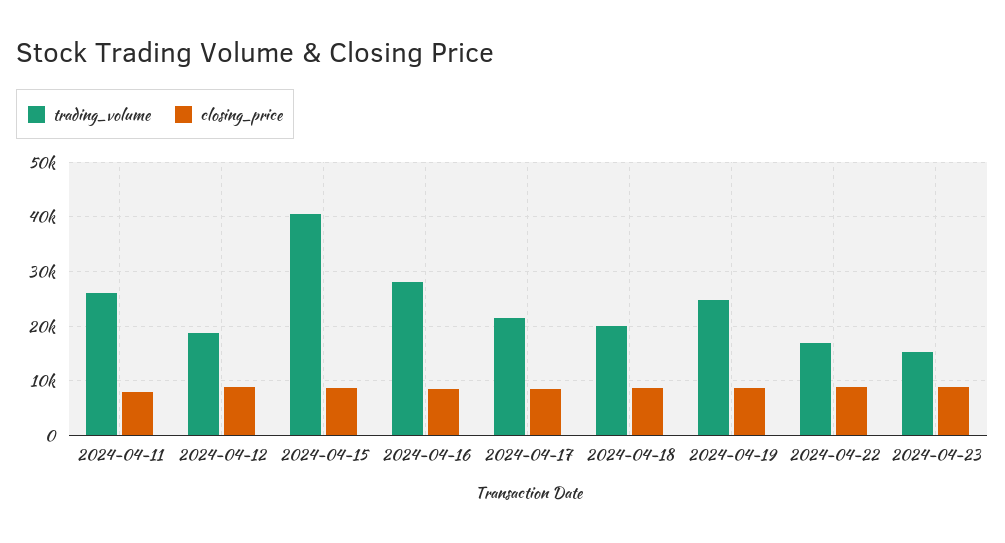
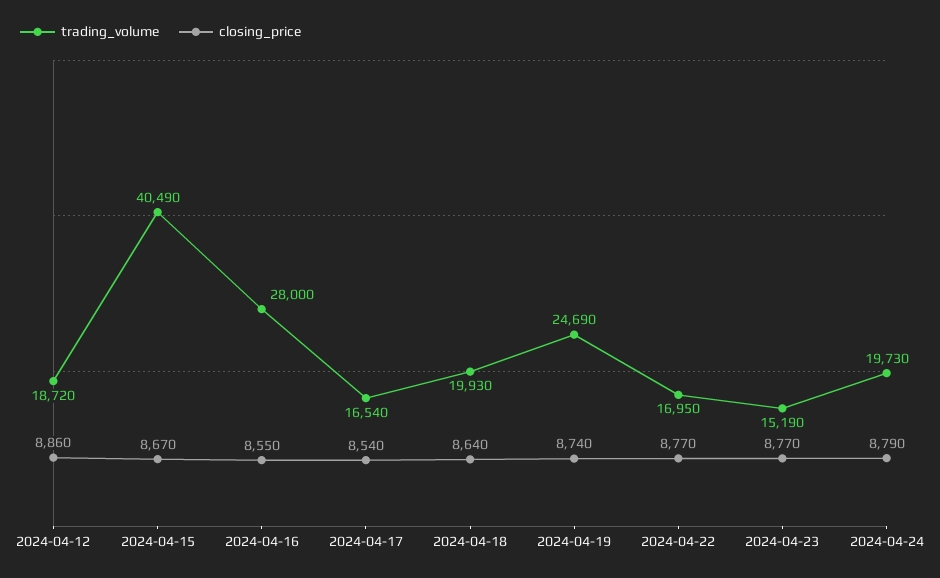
trading_volume, 2024-04-11: 26000 -> none
closing_price, 2024-04-11: 8000 -> none
trading_volume, 2024-04-17: 22000 -> 16540
trading_volume, 2024-04-24: none -> 19730
closing_price, 2024-04-24: none -> 8790

